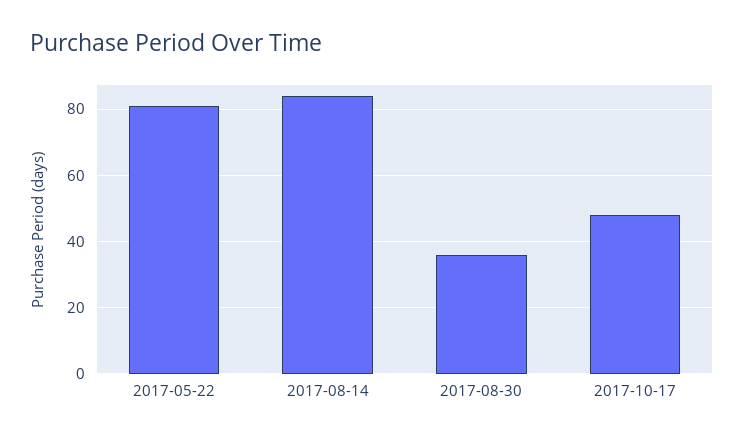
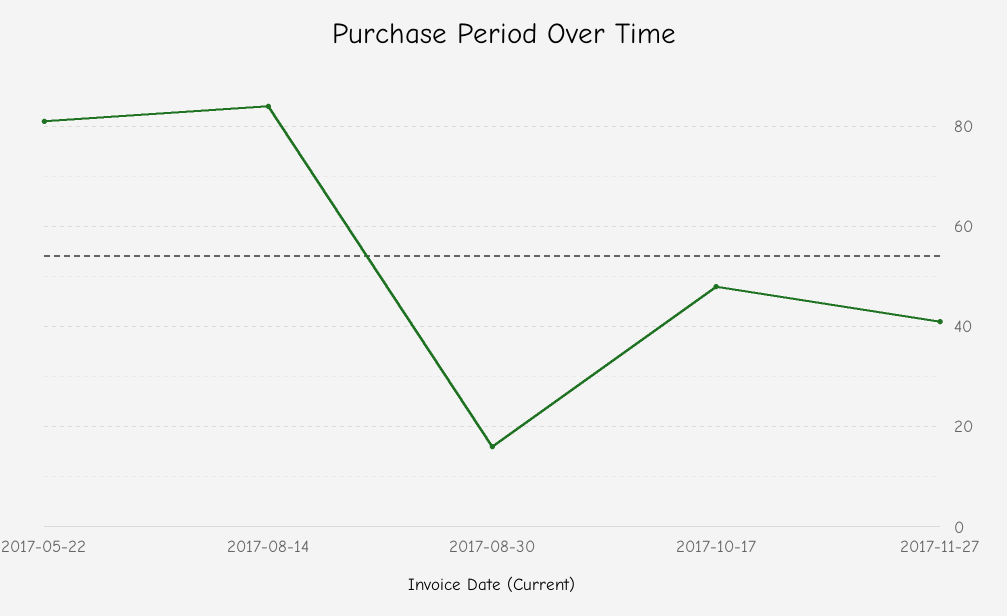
2017-08-30: 35 -> 15
2017-11-27: none -> 40

